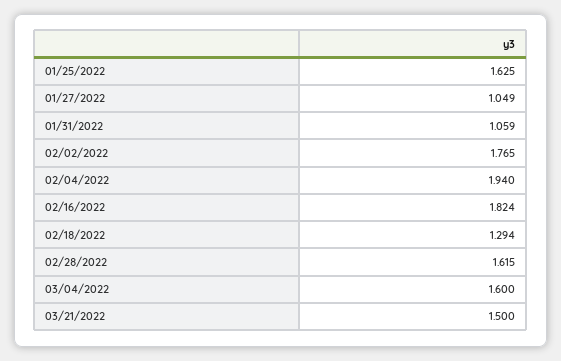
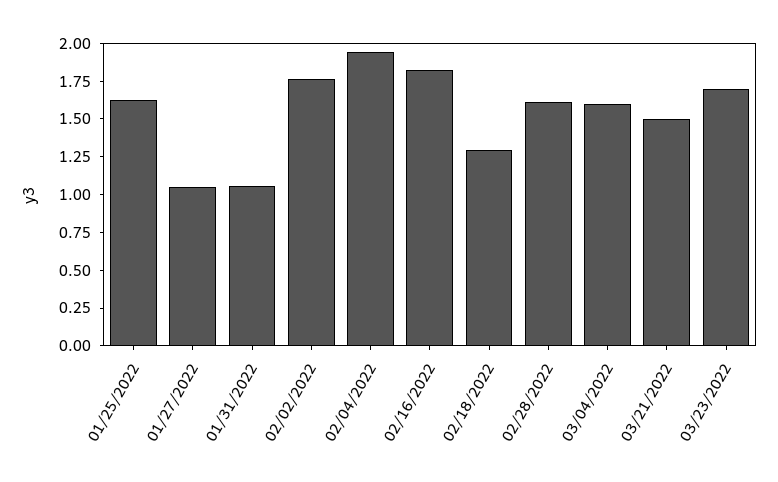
03/23/2022: none -> 1.75

